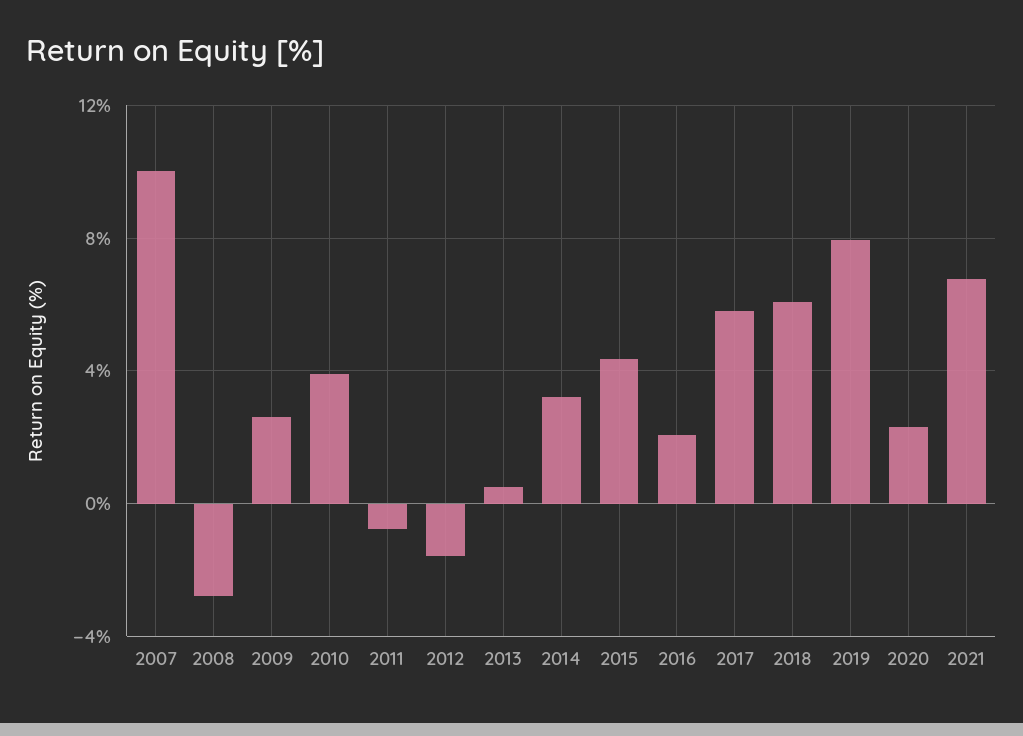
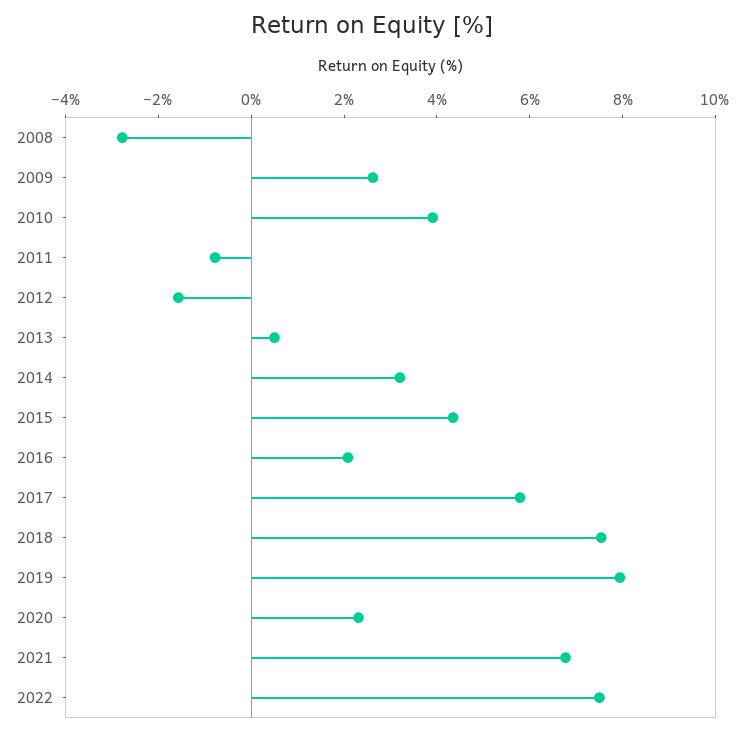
2007: 10 -> none
2018: 6 -> 7.5
2022: none -> 7.5

